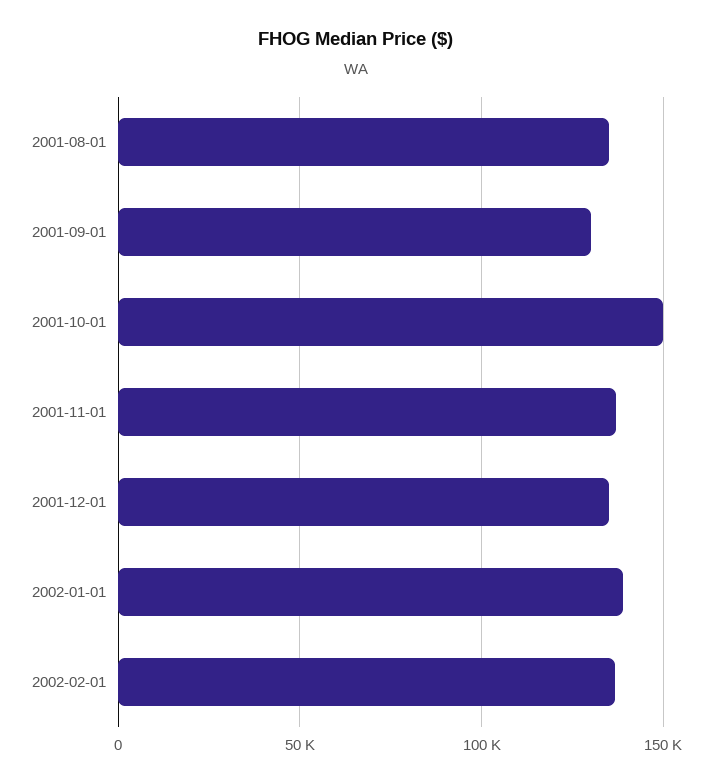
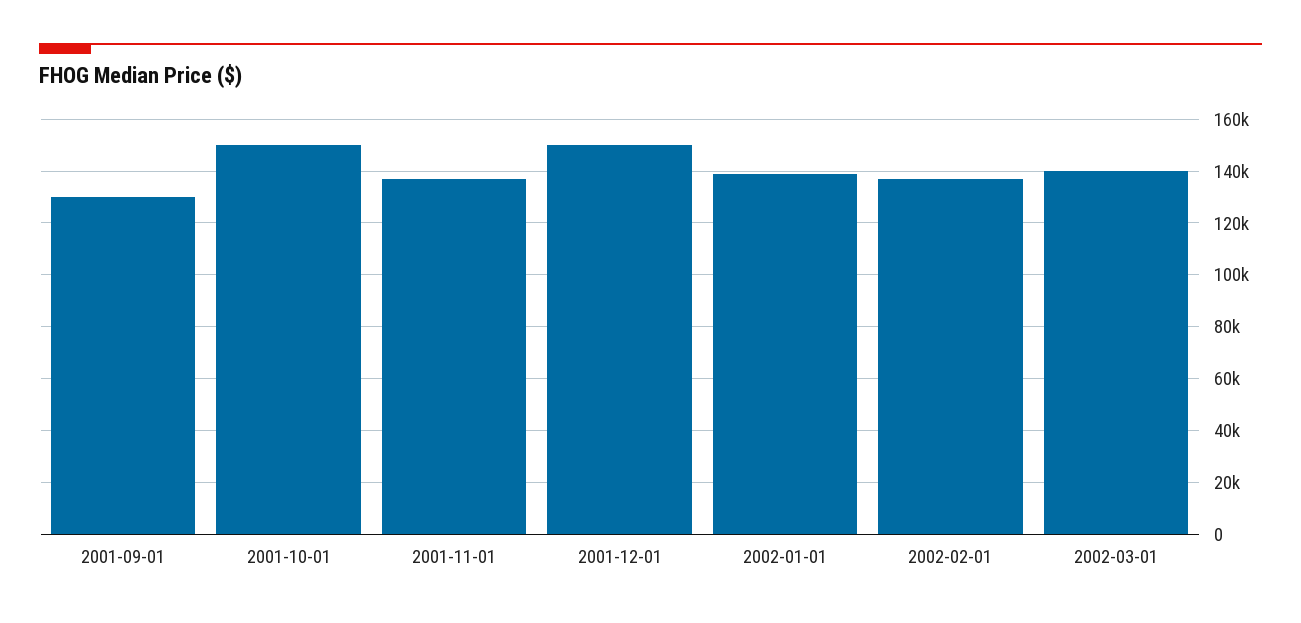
2001-08-01: 135000 -> none
2001-12-01: 135000 -> 150000
2002-03-01: none -> 140000

